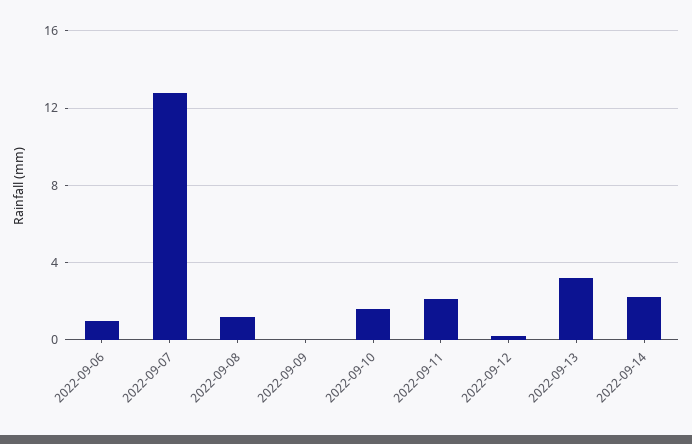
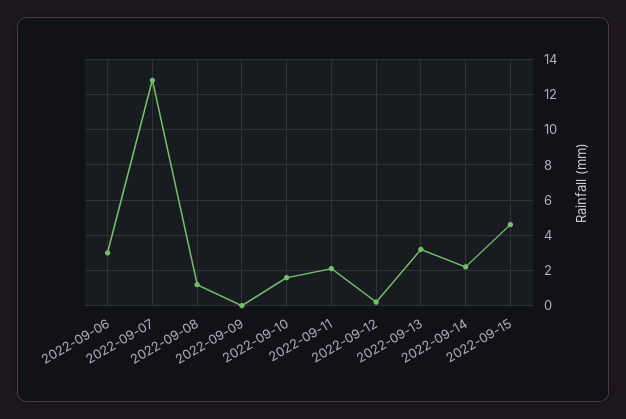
2022-09-06: 1 -> 3
2022-09-15: none -> 4.5

